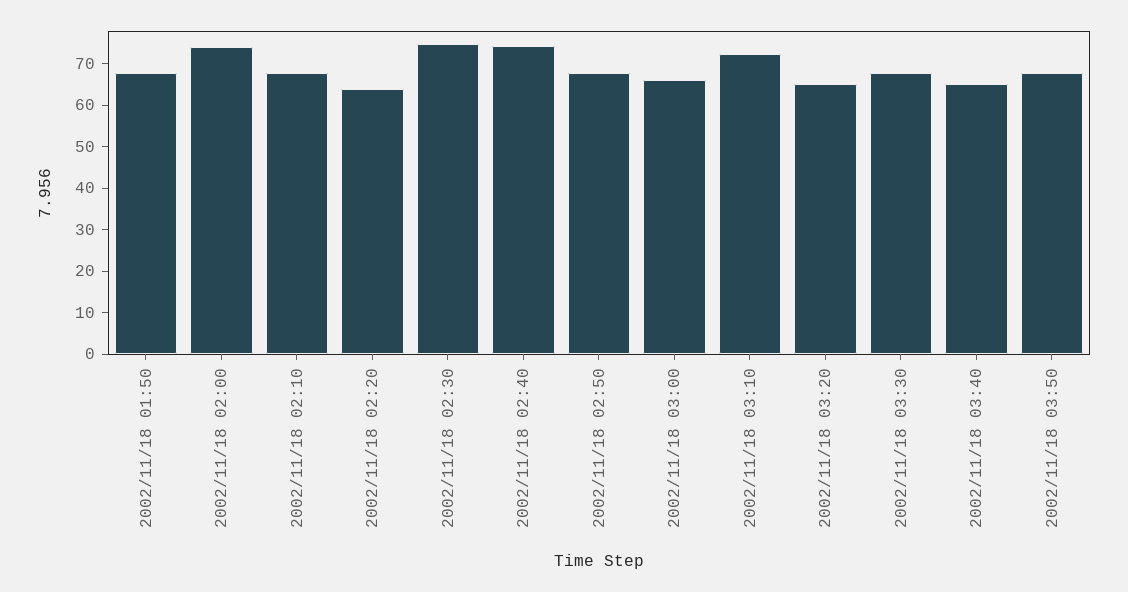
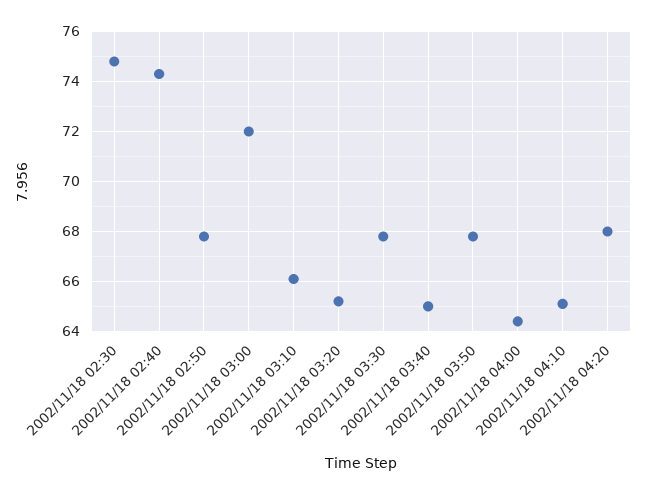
2002/11/18 01:50: 68 -> none
2002/11/18 02:00: 74 -> none
2002/11/18 02:10: 68 -> none
2002/11/18 02:20: 64 -> none
2002/11/18 03:00: 66 -> 72
2002/11/18 03:10: 72 -> 66
2002/11/18 04:00: none -> 64.5
2002/11/18 04:10: none -> 65
2002/11/18 04:20: none -> 68

